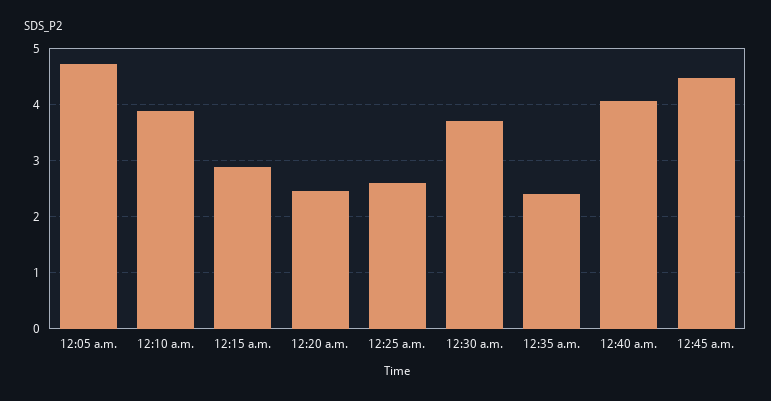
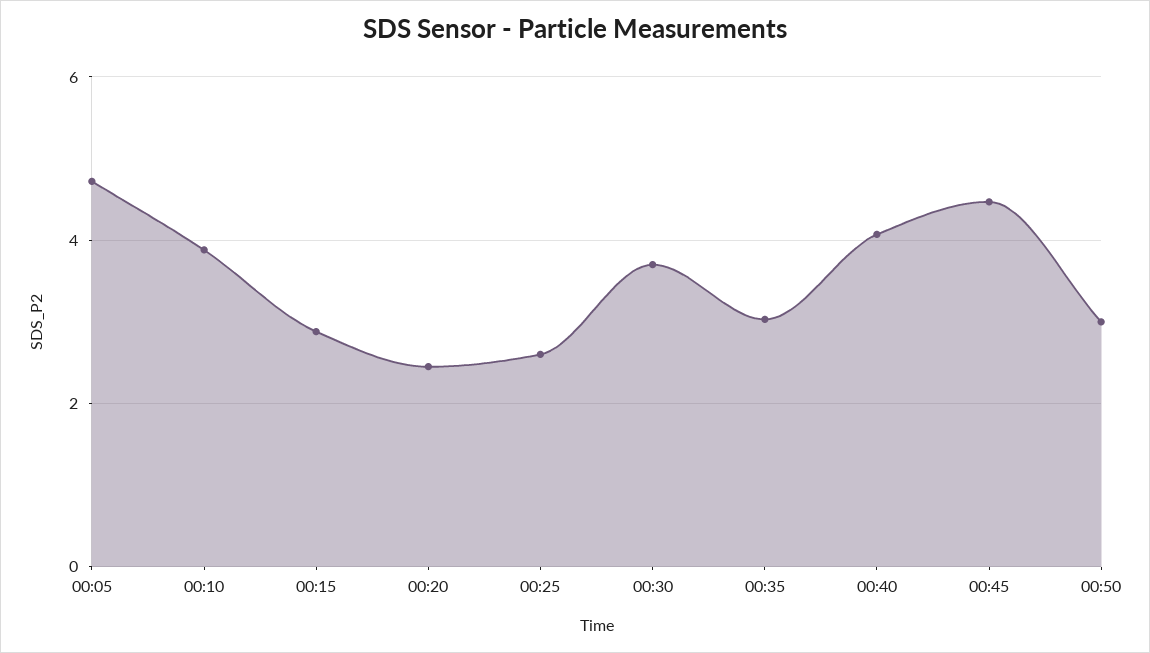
12:35 a.m.: 2.4 -> 3
00:50: none -> 3

